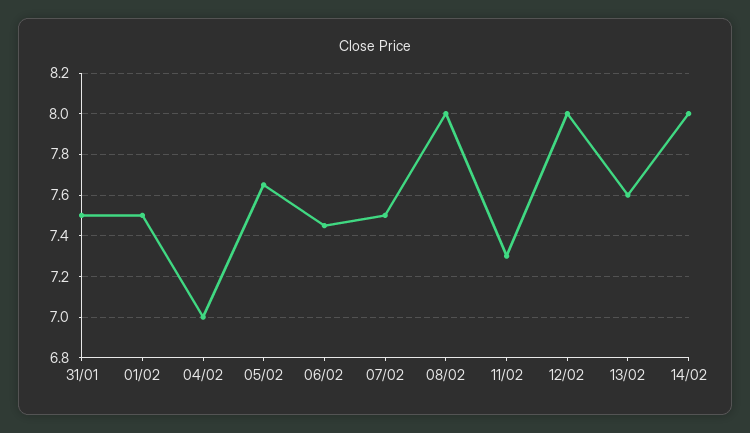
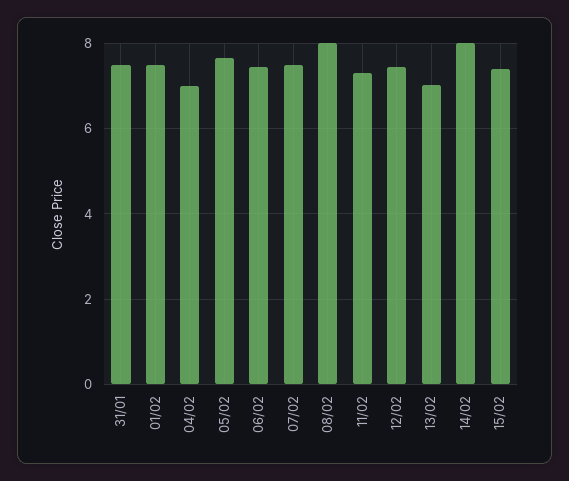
12/02: 8 -> 7.4
13/02: 7.6 -> 7
15/02: none -> 7.4

